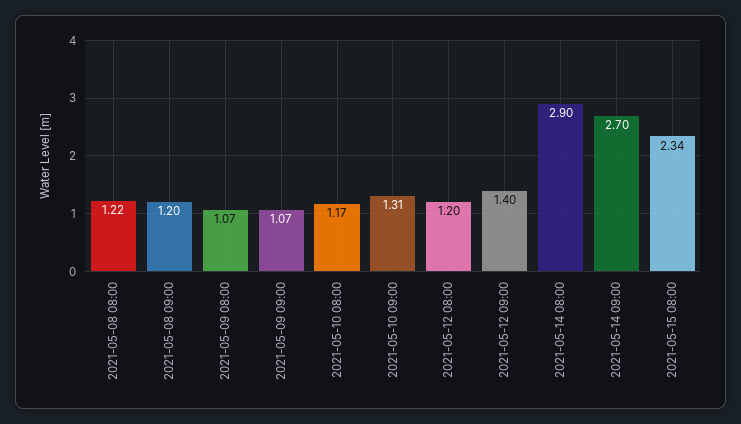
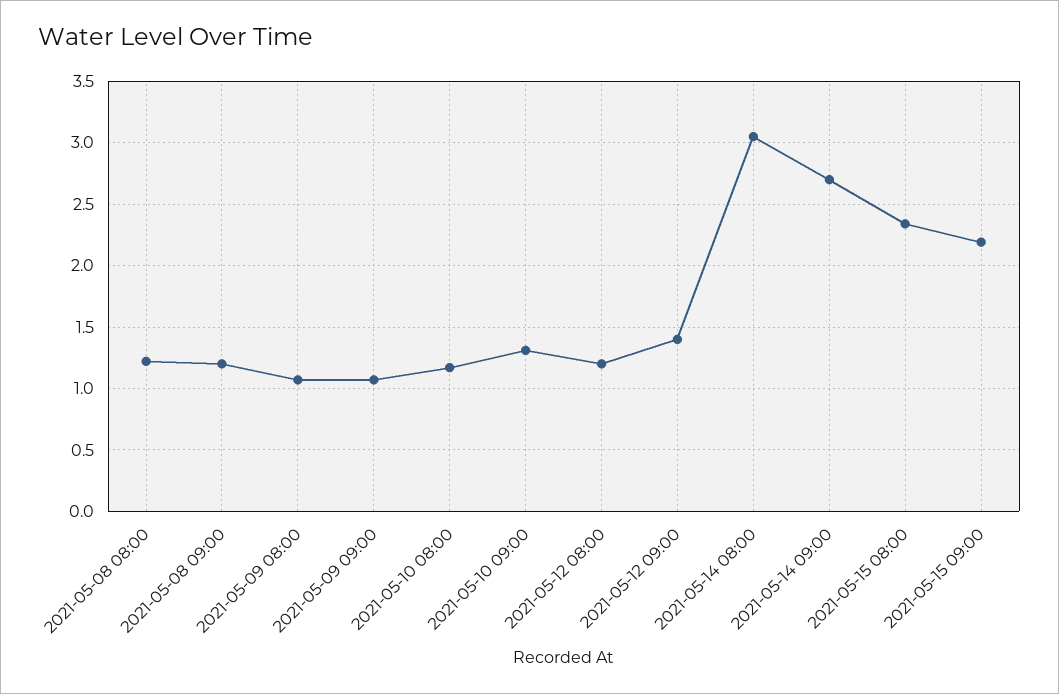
2021-05-14 08:00: 2.9 -> 3.05
2021-05-15 09:00: none -> 2.2

